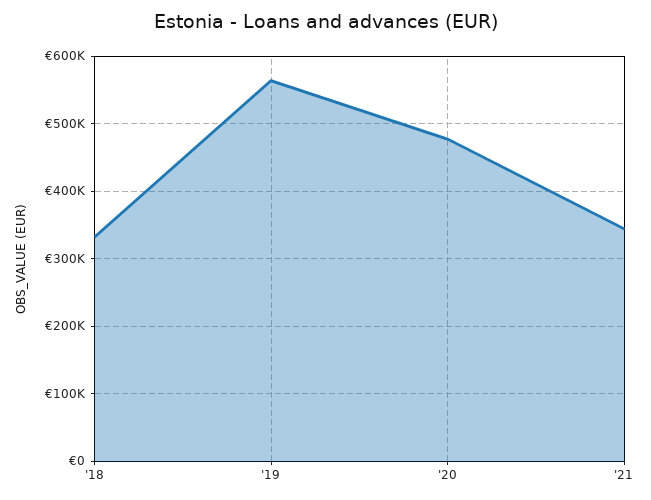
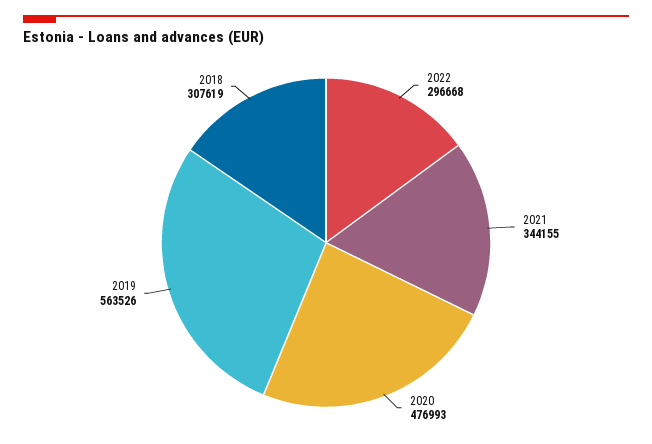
'18: 330000 -> 307619
2022: none -> 296668

